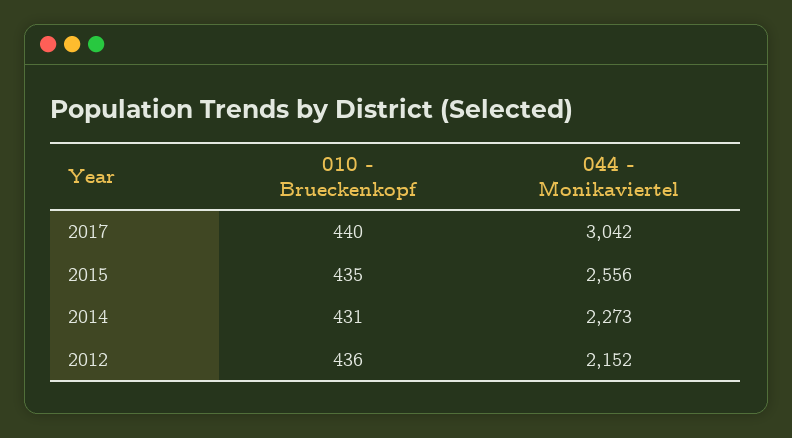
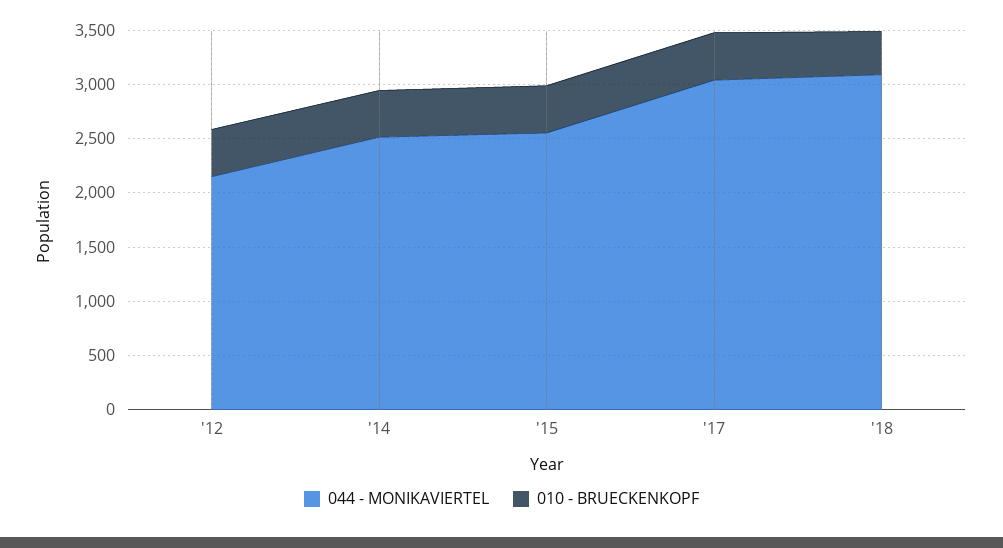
044 - Monikaviertel, 2014: 2273 -> 2500
044 - Monikaviertel, '18: none -> 3100
010 - Brueckenkopf, '18: none -> 400

